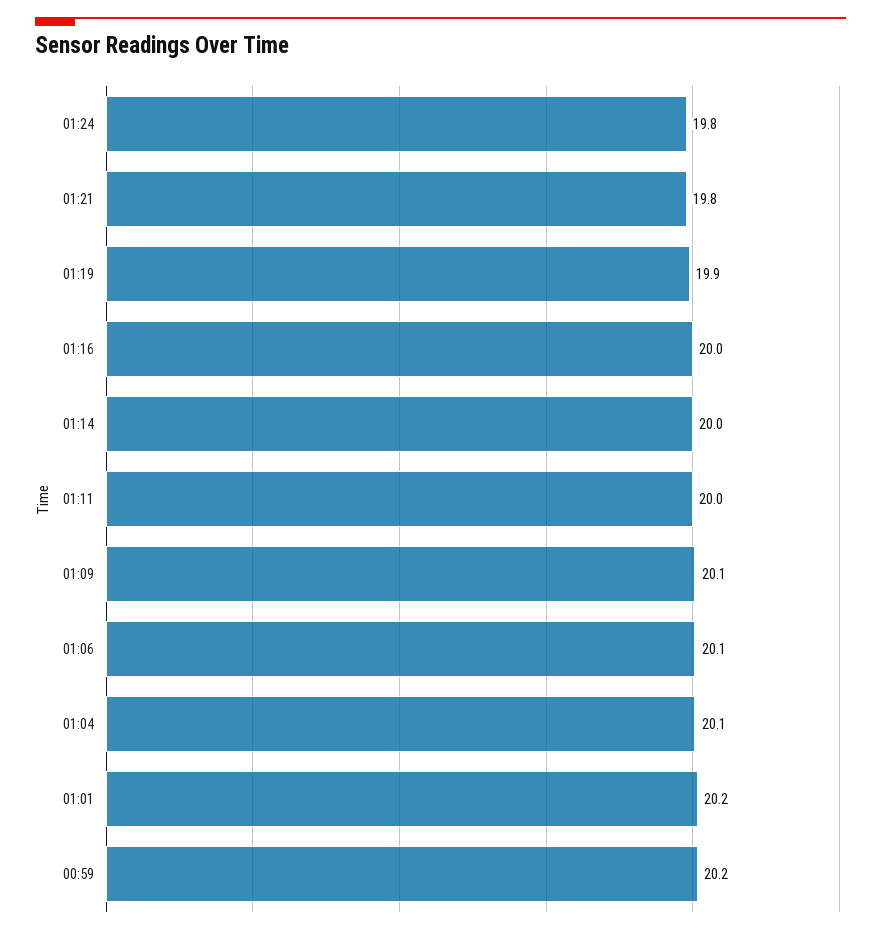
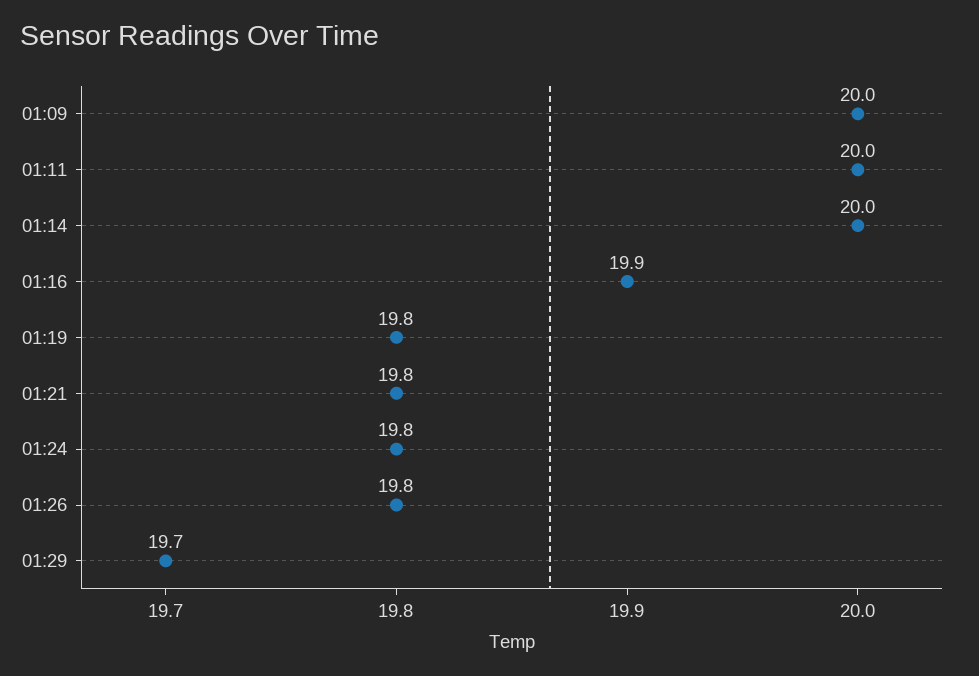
01:19: 19.9 -> 19.8
01:16: 20 -> 19.9
01:09: 20.1 -> 20
01:06: 20.1 -> none
01:04: 20.1 -> none
01:01: 20.2 -> none
00:59: 20.2 -> none
01:26: none -> 19.8
01:29: none -> 19.7

